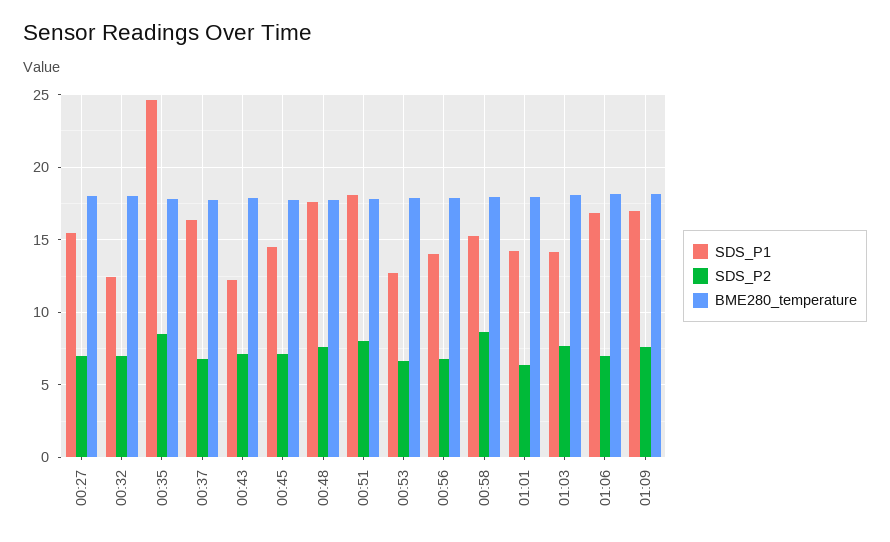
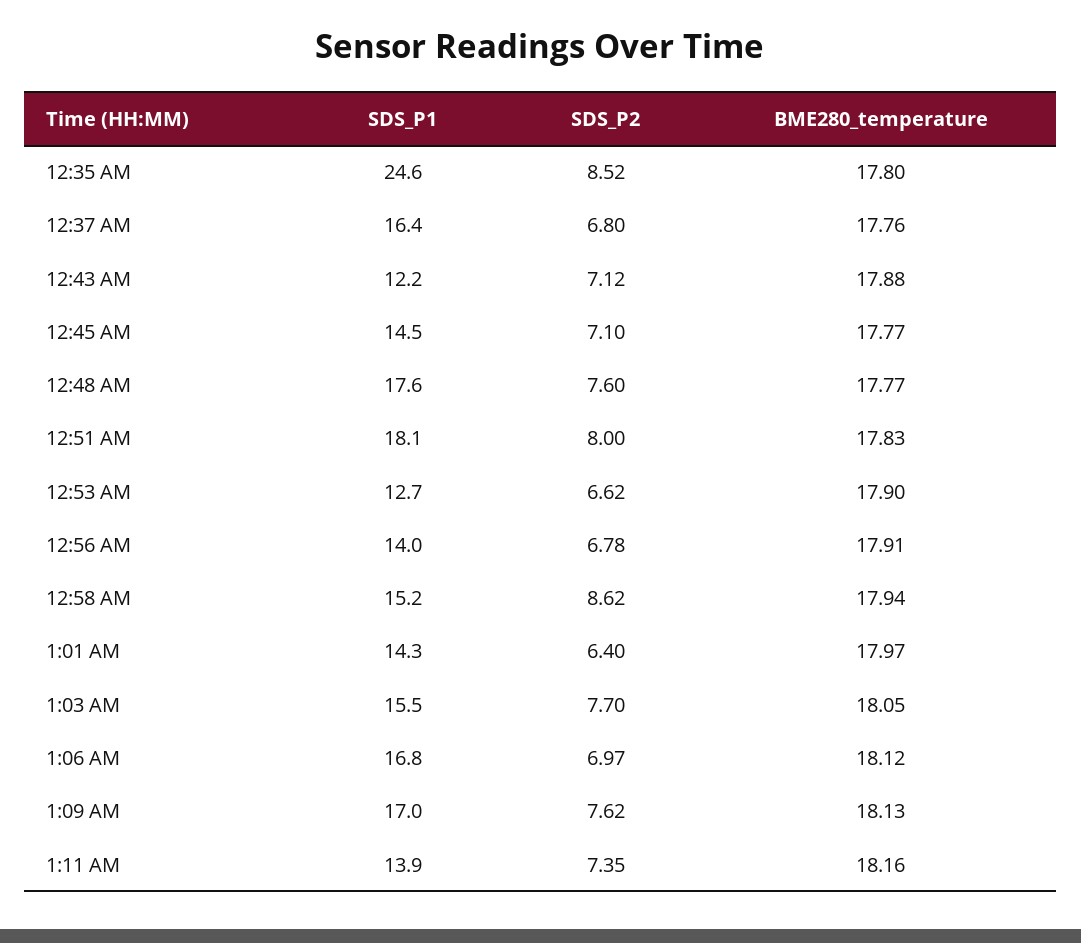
SDS_P1, 00:27: 15.5 -> none
SDS_P2, 00:27: 7 -> none
BME280_temperature, 00:27: 18 -> none
SDS_P1, 00:32: 12.5 -> none
SDS_P2, 00:32: 7 -> none
BME280_temperature, 00:32: 18 -> none
SDS_P1, 01:03: 14 -> 15.5
SDS_P1, 1:11 AM: none -> 13.9
SDS_P2, 1:11 AM: none -> 7.35
BME280_temperature, 1:11 AM: none -> 18.16

